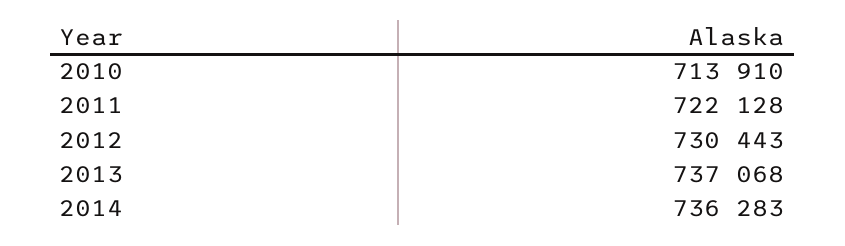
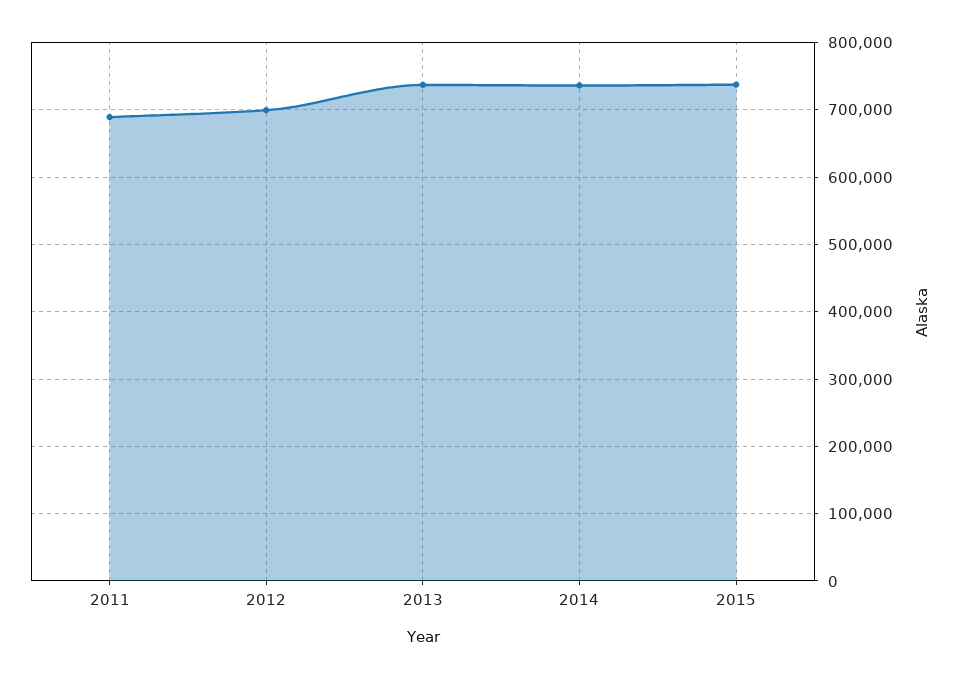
2010: 713910 -> none
2011: 722128 -> 690000
2012: 730443 -> 700000
2015: none -> 740000

